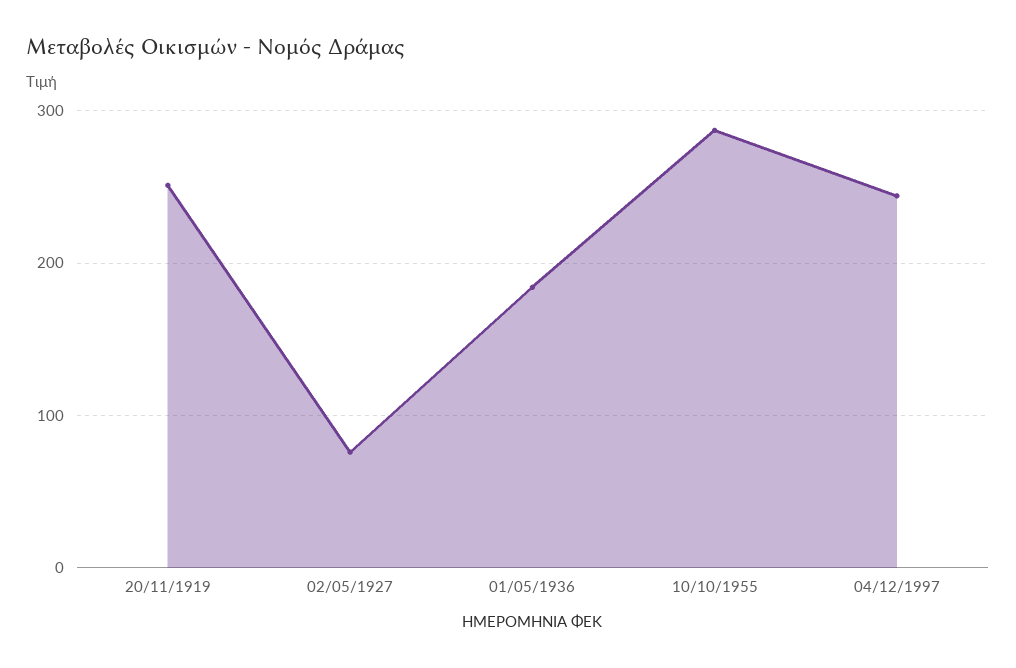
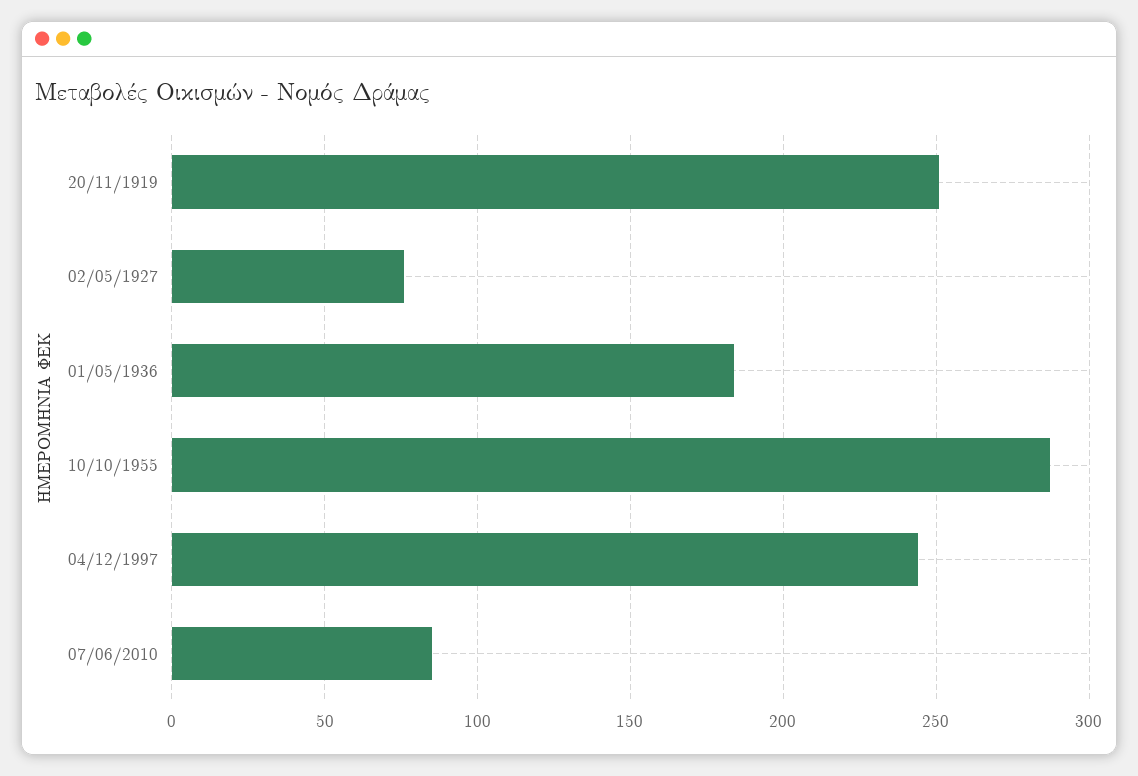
07/06/2010: none -> 85

